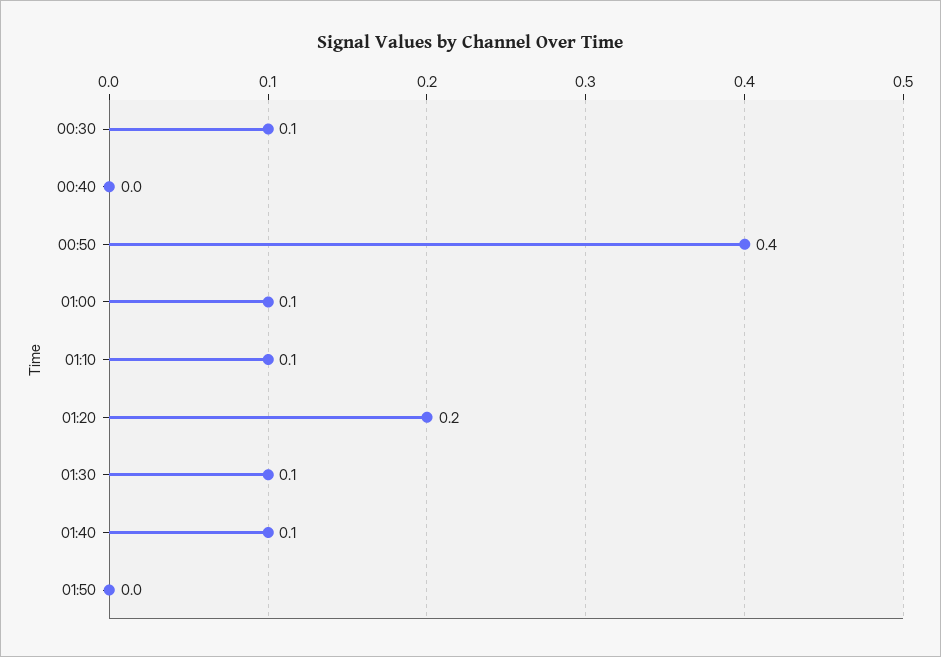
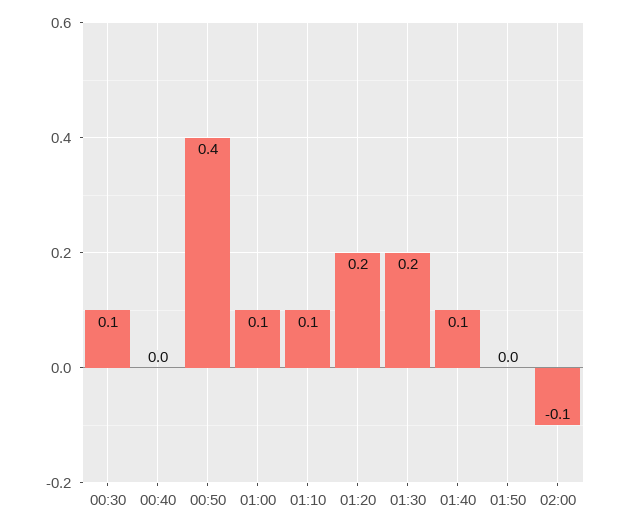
01:30: 0.1 -> 0.2
02:00: none -> -0.1

